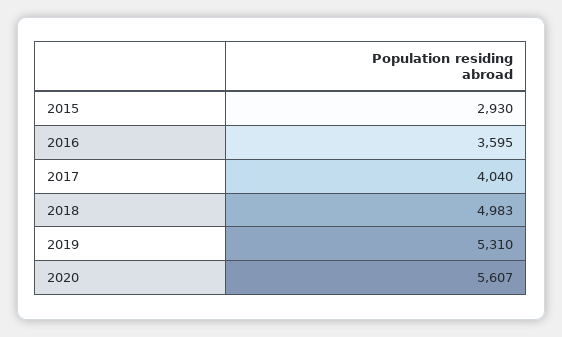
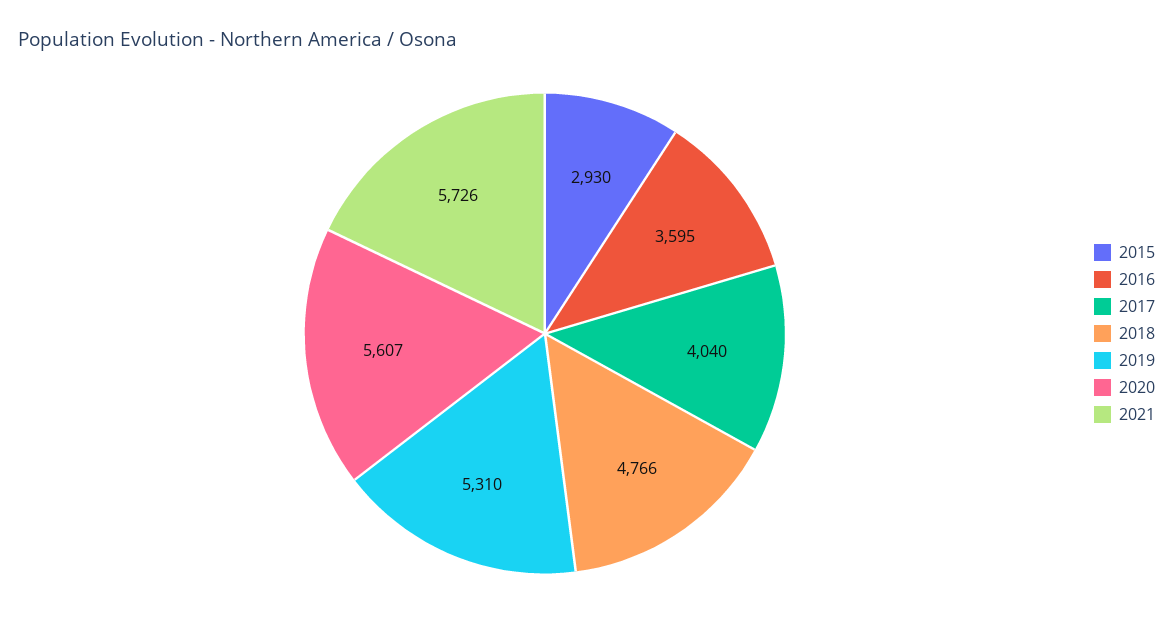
2018: 4983 -> 4766
2021: none -> 5726

